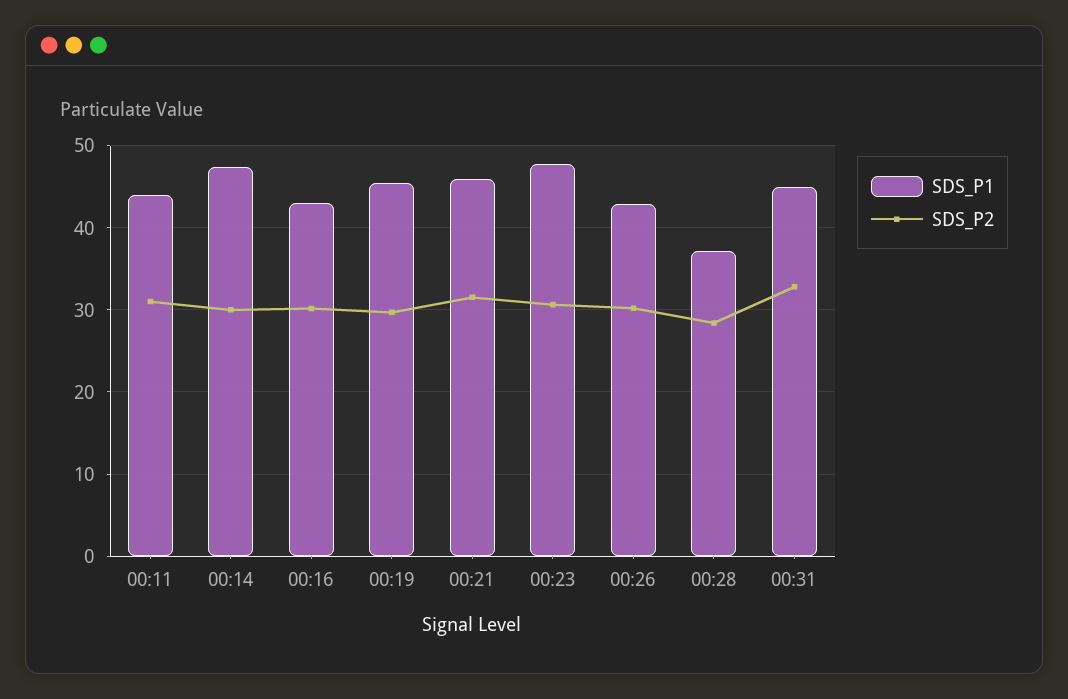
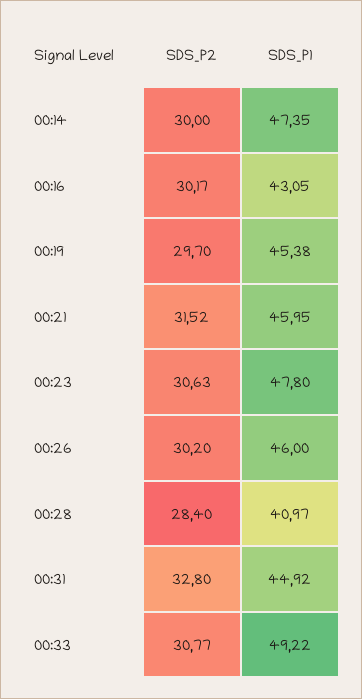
SDS_P1, 00:11: 44 -> none
SDS_P2, 00:11: 31 -> none
SDS_P1, 00:26: 43 -> 46
SDS_P1, 00:28: 37 -> 40.97
SDS_P2, 00:33: none -> 30.77
SDS_P1, 00:33: none -> 49.22

